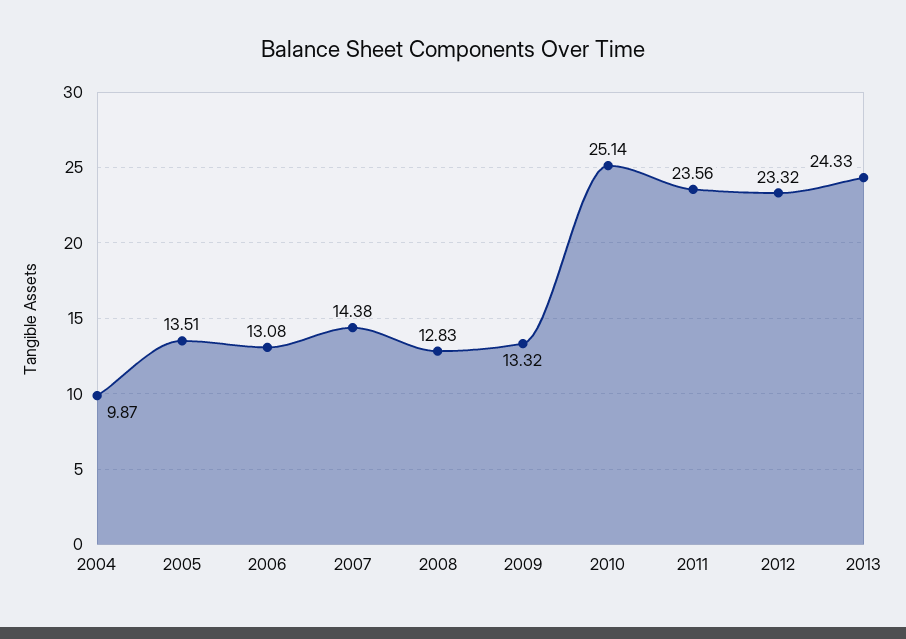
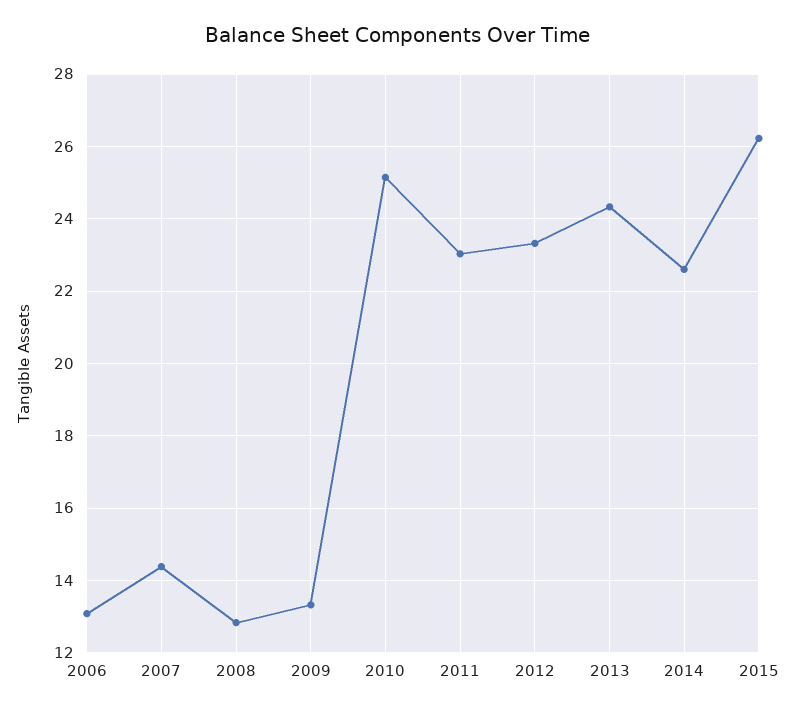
2004: 9.87 -> none
2005: 13.51 -> none
2011: 23.56 -> 23
2014: none -> 22.6
2015: none -> 26.2

